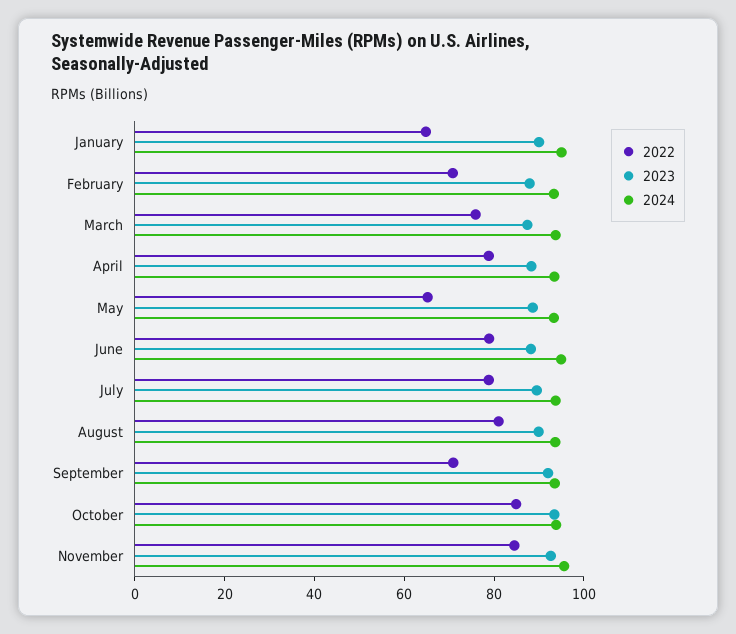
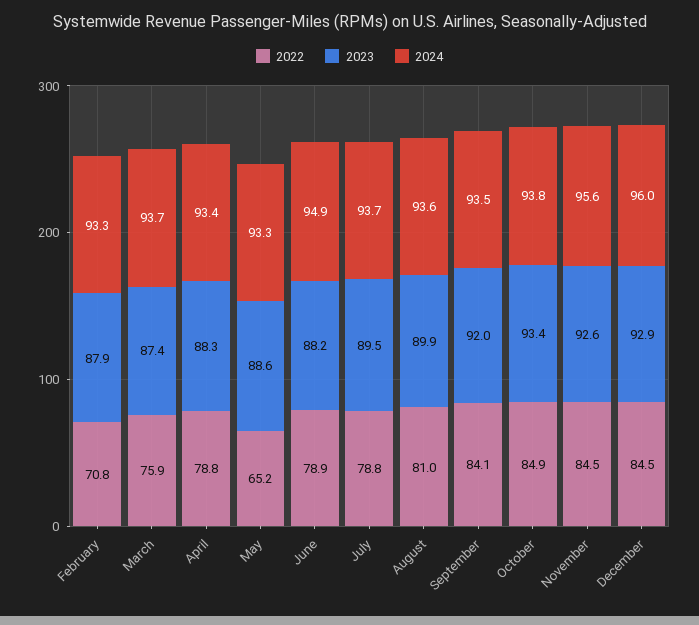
2022, January: 65 -> none
2023, January: 90 -> none
2024, January: 95 -> none
2022, September: 70 -> 84.1
2022, December: none -> 84.5
2023, December: none -> 92.9
2024, December: none -> 96

